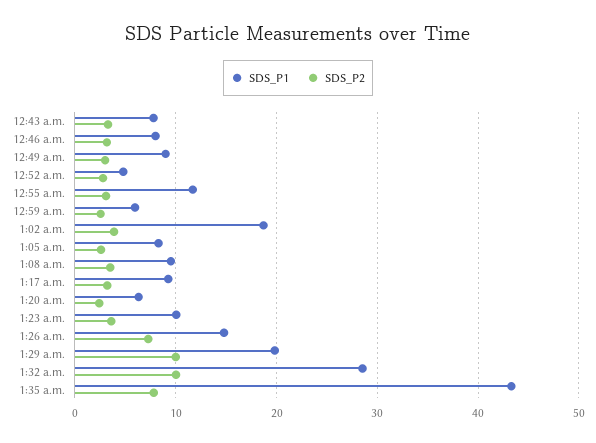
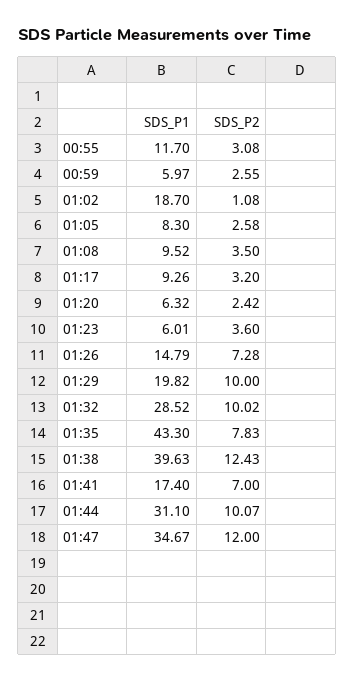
SDS_P1, 12:43 a.m.: 8 -> none
SDS_P2, 12:43 a.m.: 3 -> none
SDS_P1, 12:46 a.m.: 8 -> none
SDS_P2, 12:46 a.m.: 3 -> none
SDS_P1, 12:49 a.m.: 9 -> none
SDS_P2, 12:49 a.m.: 3 -> none
SDS_P1, 12:52 a.m.: 5 -> none
SDS_P2, 12:52 a.m.: 3 -> none
SDS_P2, 1:02 a.m.: 4 -> 1.08
SDS_P1, 1:23 a.m.: 10 -> 6.01
SDS_P1, 01:38: none -> 39.63
SDS_P2, 01:38: none -> 12.43
SDS_P1, 01:41: none -> 17.4
SDS_P2, 01:41: none -> 7
SDS_P1, 01:44: none -> 31.1
SDS_P2, 01:44: none -> 10.07
SDS_P1, 01:47: none -> 34.67
SDS_P2, 01:47: none -> 12

